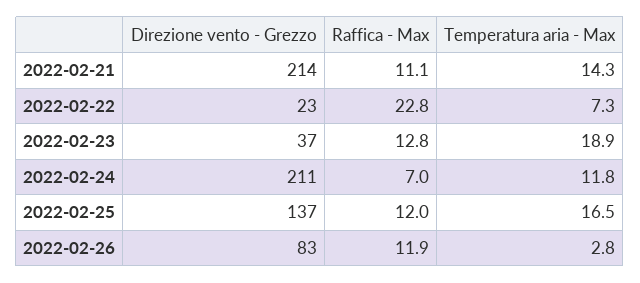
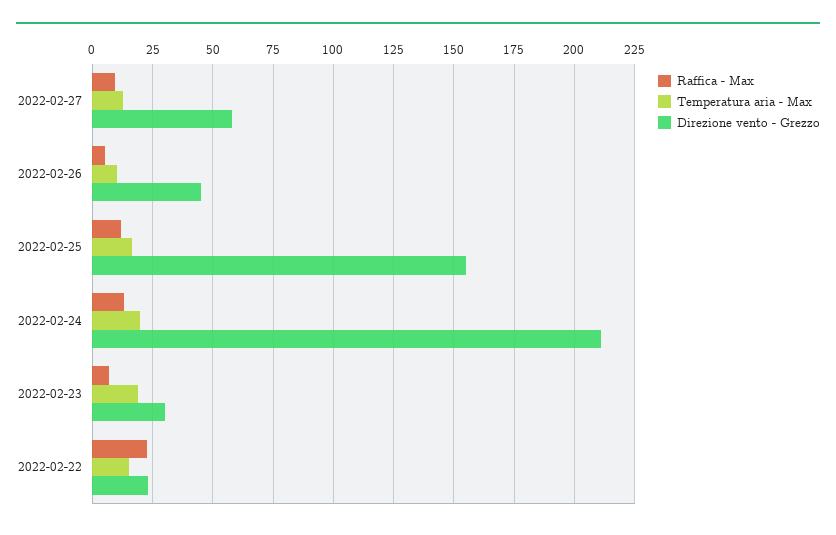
Direzione vento - Grezzo, 2022-02-21: 214 -> none
Raffica - Max, 2022-02-21: 11.1 -> none
Temperatura aria - Max, 2022-02-21: 14.3 -> none
Temperatura aria - Max, 2022-02-22: 7.3 -> 15
Direzione vento - Grezzo, 2022-02-23: 37 -> 30
Raffica - Max, 2022-02-23: 12.8 -> 7.5
Raffica - Max, 2022-02-24: 7 -> 12.5
Temperatura aria - Max, 2022-02-24: 11.8 -> 20
Direzione vento - Grezzo, 2022-02-25: 137 -> 155
Direzione vento - Grezzo, 2022-02-26: 83 -> 45
Raffica - Max, 2022-02-26: 11.9 -> 5
Temperatura aria - Max, 2022-02-26: 2.8 -> 10
Raffica - Max, 2022-02-27: none -> 10
Temperatura aria - Max, 2022-02-27: none -> 12.5
Direzione vento - Grezzo, 2022-02-27: none -> 57.5

